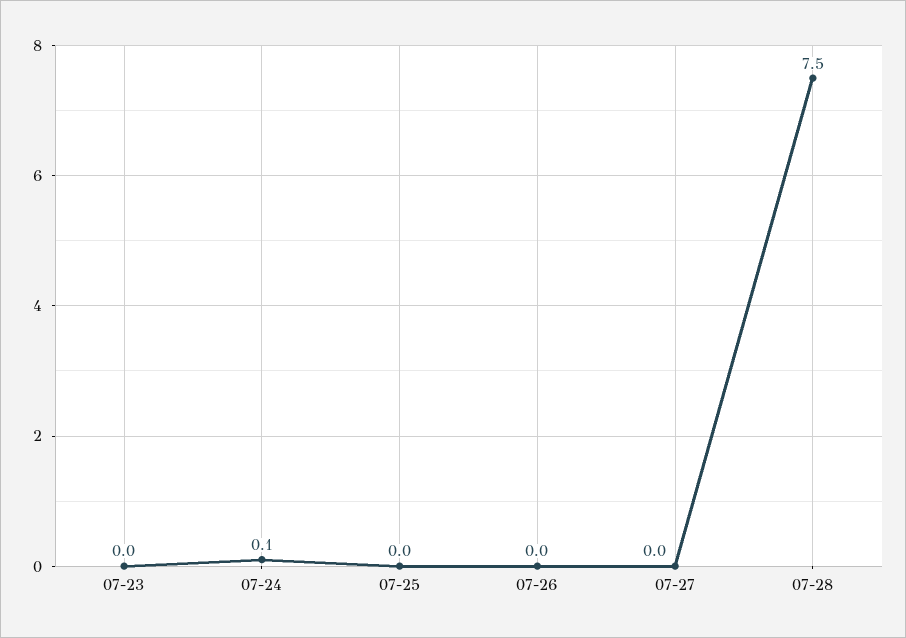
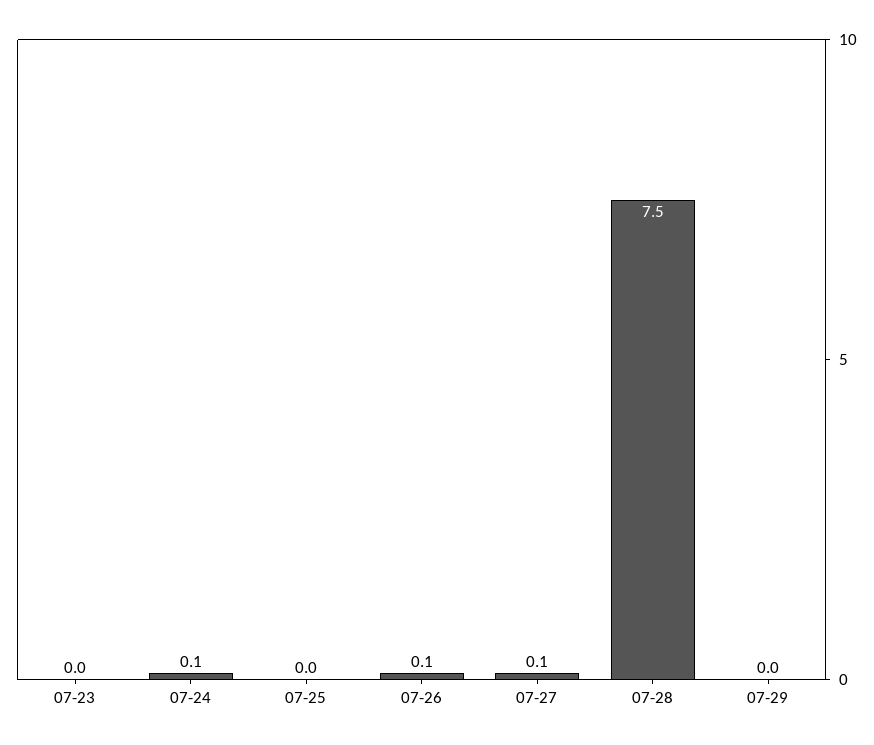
07-26: 0 -> 0.1
07-27: 0 -> 0.1
07-29: none -> 0

